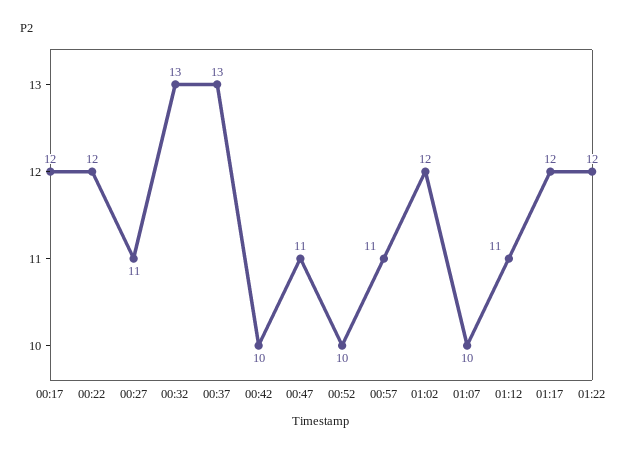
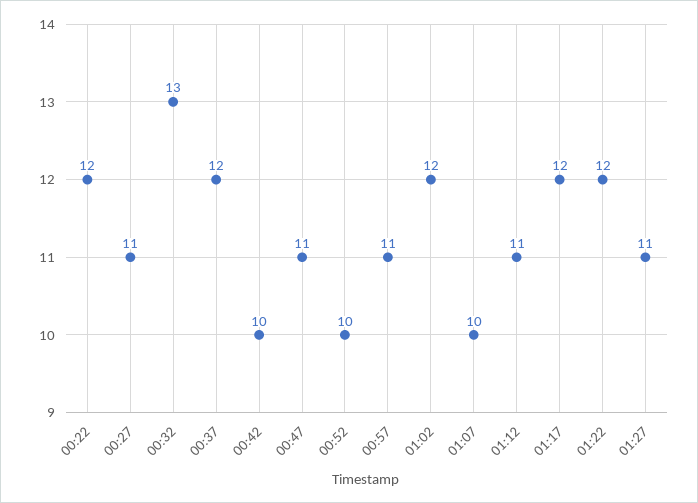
00:17: 12 -> none
00:37: 13 -> 12
01:27: none -> 11

